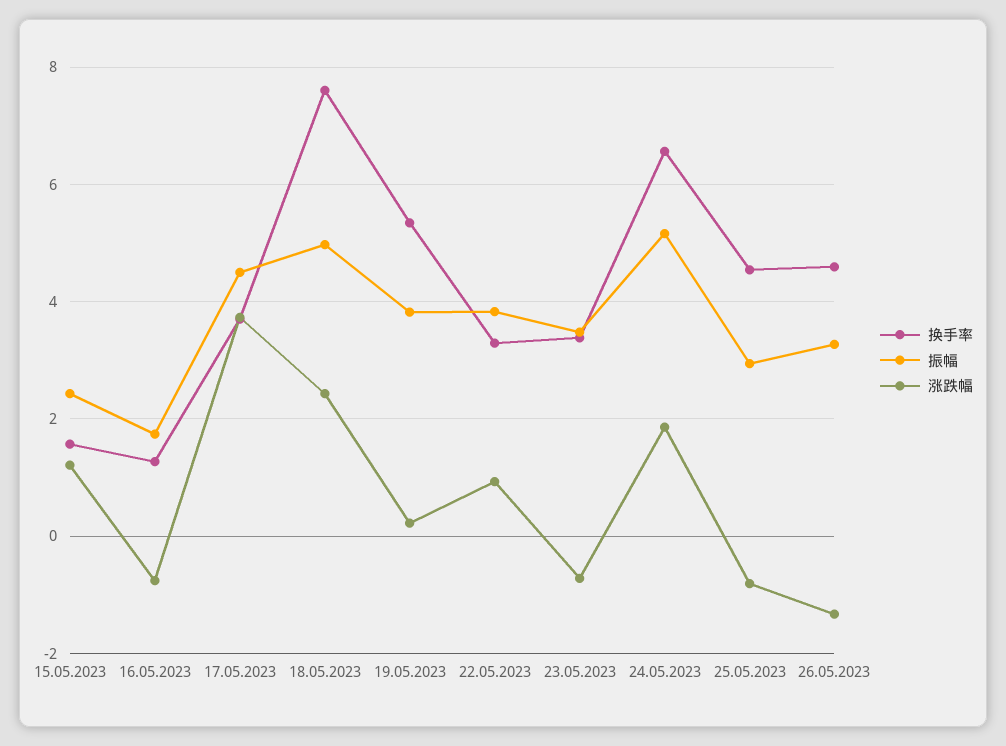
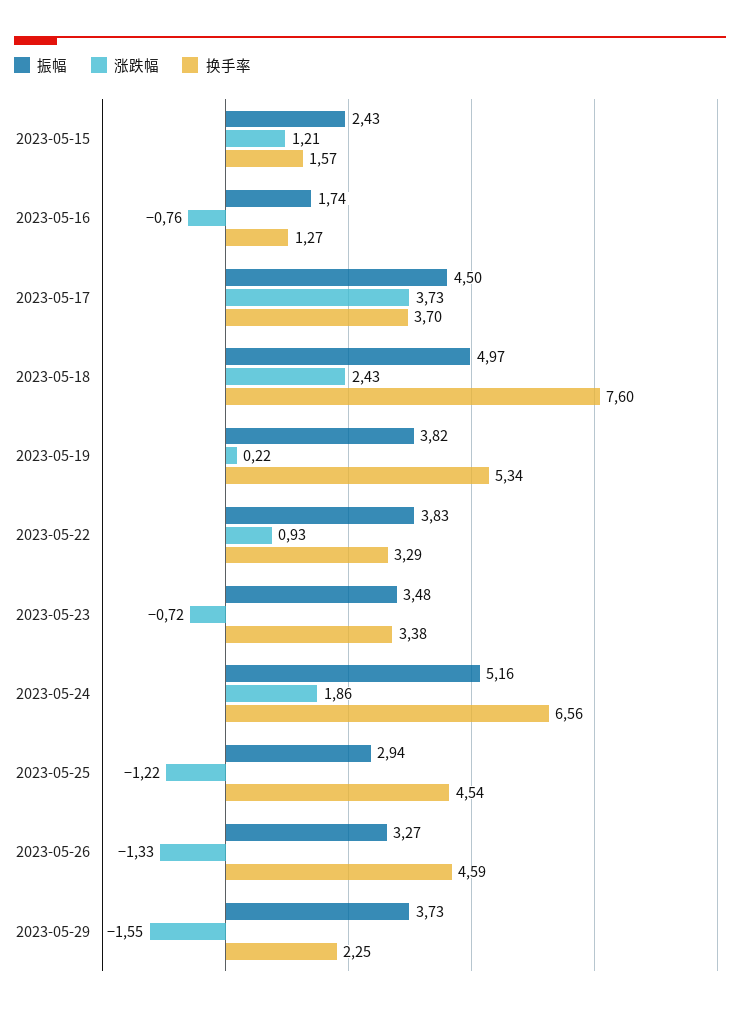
涨跌幅, 25.05.2023: -0.8 -> -1.22
振幅, 2023-05-29: none -> 3.73
涨跌幅, 2023-05-29: none -> -1.55
换手率, 2023-05-29: none -> 2.25

